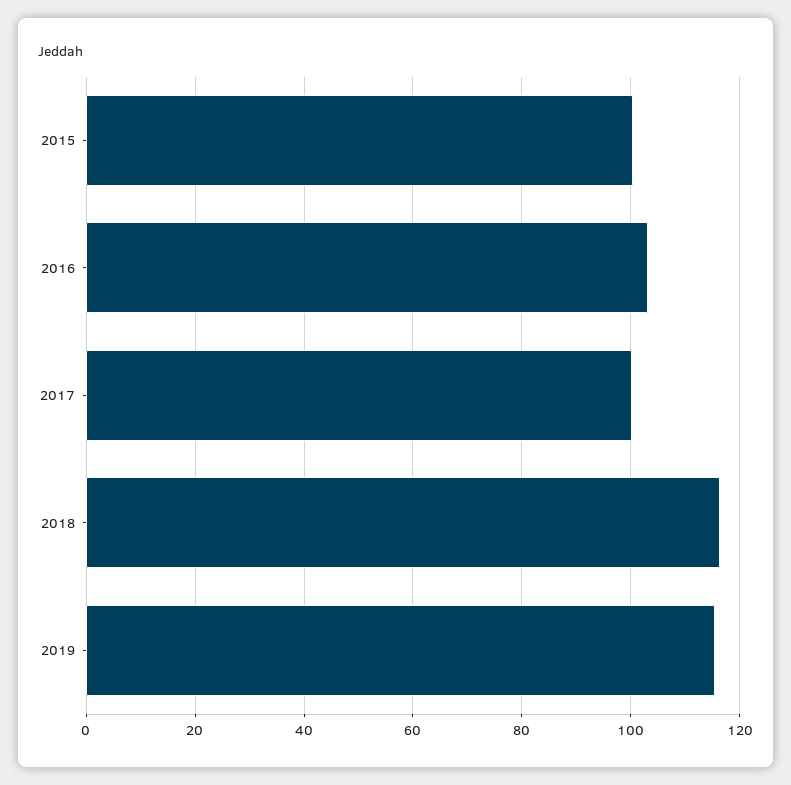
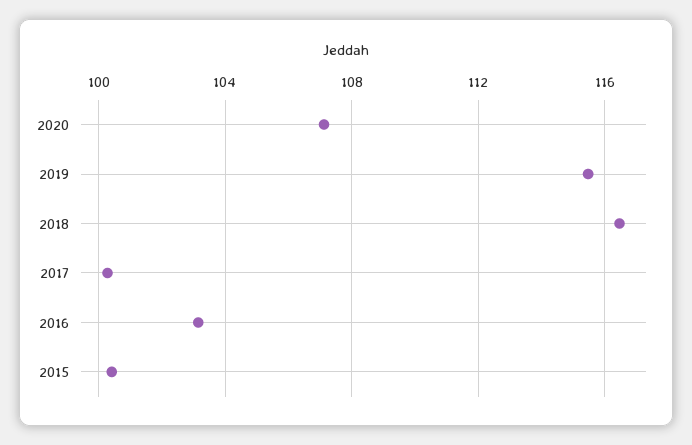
2020: none -> 107

